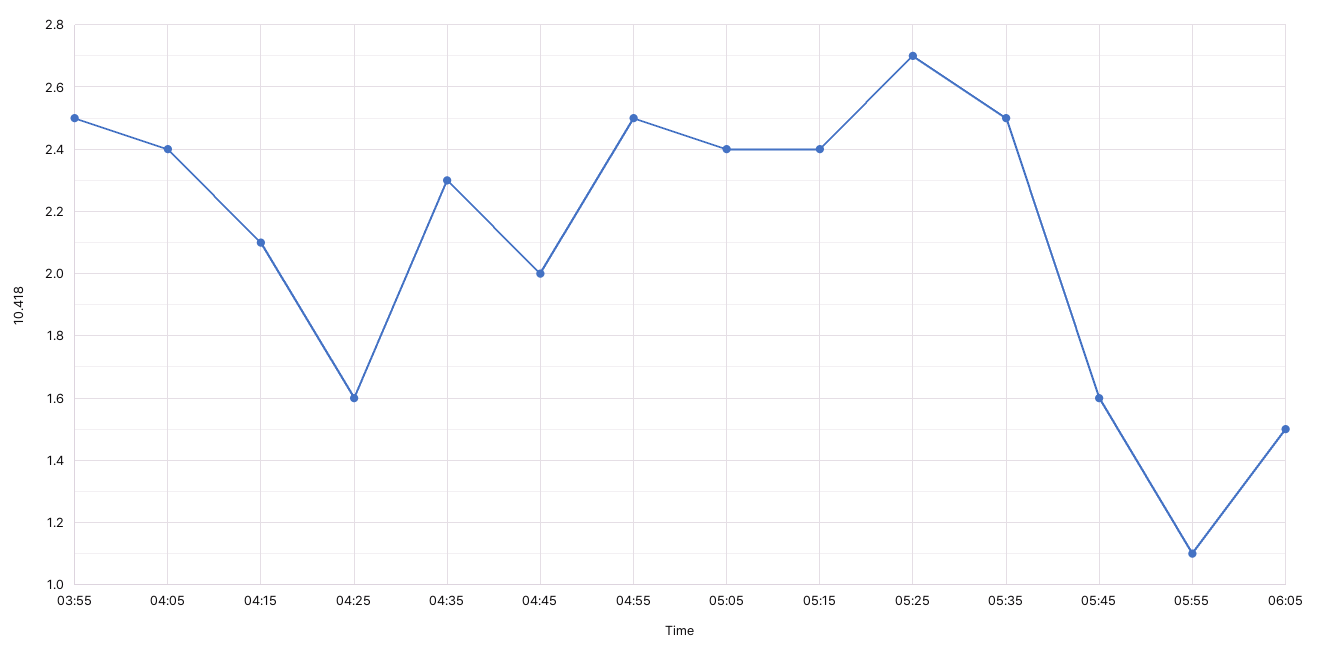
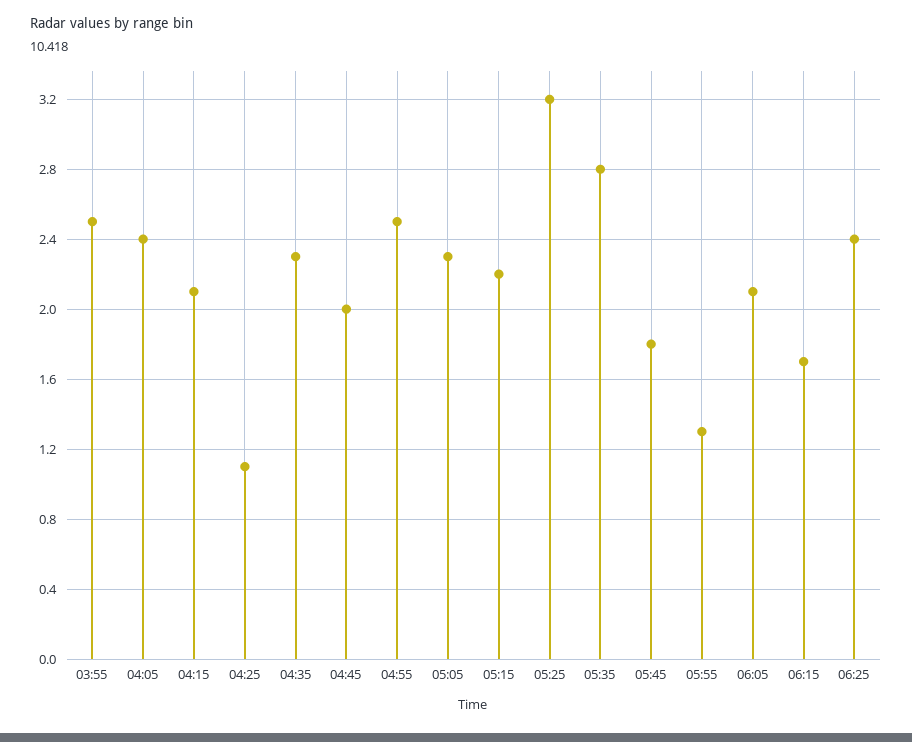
04:25: 1.6 -> 1.1
05:05: 2.4 -> 2.3
05:15: 2.4 -> 2.2
05:25: 2.7 -> 3.2
05:35: 2.5 -> 2.8
05:45: 1.6 -> 1.8
05:55: 1.1 -> 1.3
06:05: 1.5 -> 2.1
06:15: none -> 1.7
06:25: none -> 2.4

